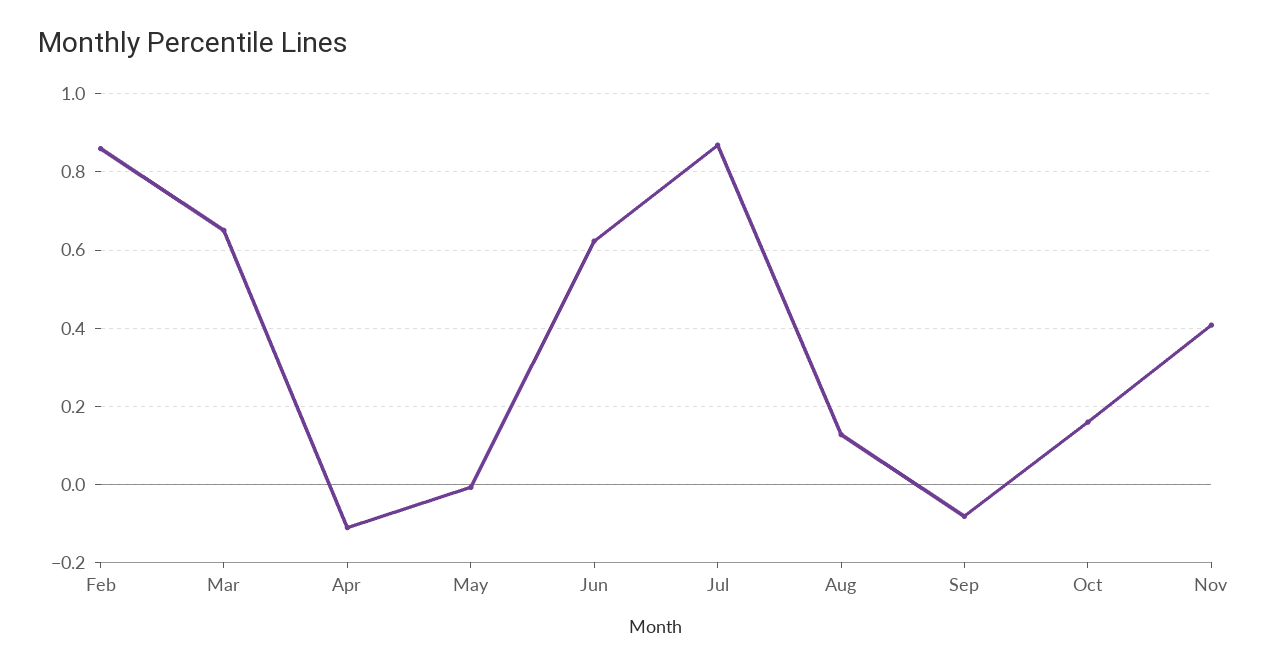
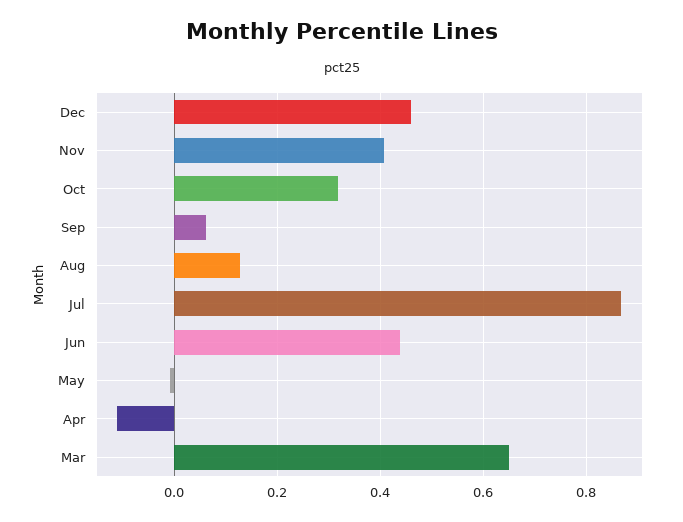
Feb: 0.86 -> none
Jun: 0.62 -> 0.44
Sep: -0.08 -> 0.06
Oct: 0.16 -> 0.32
Dec: none -> 0.46

